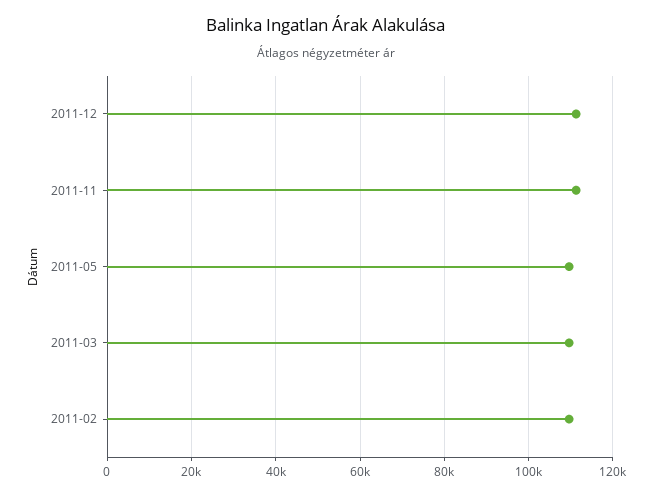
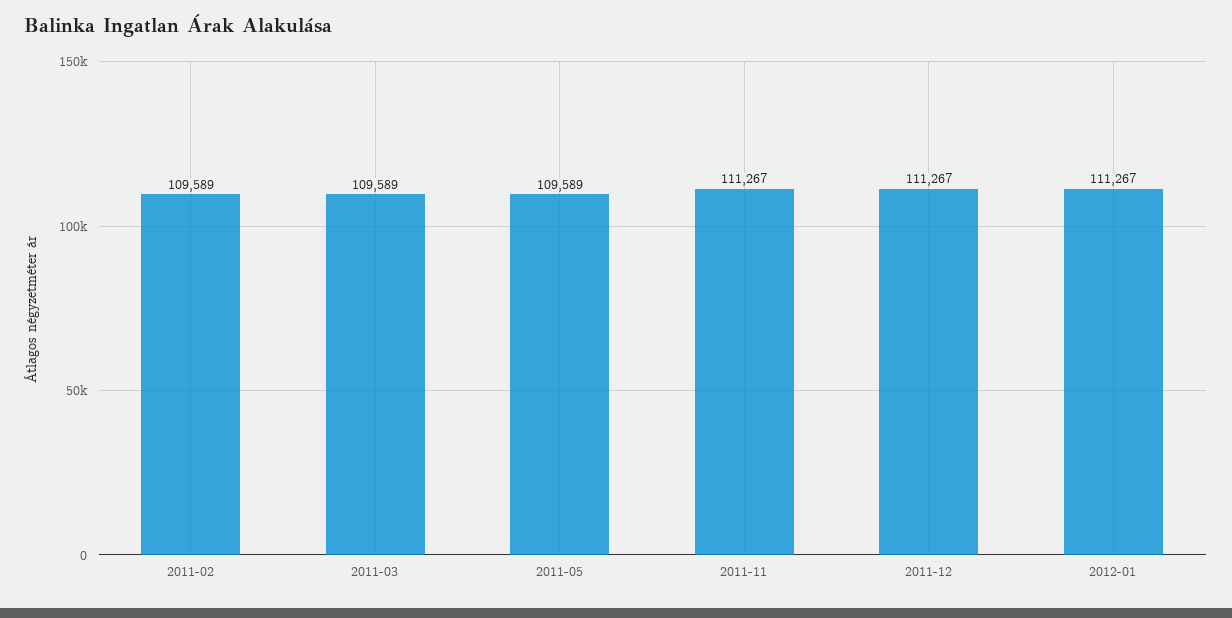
2012-01: none -> 111267

